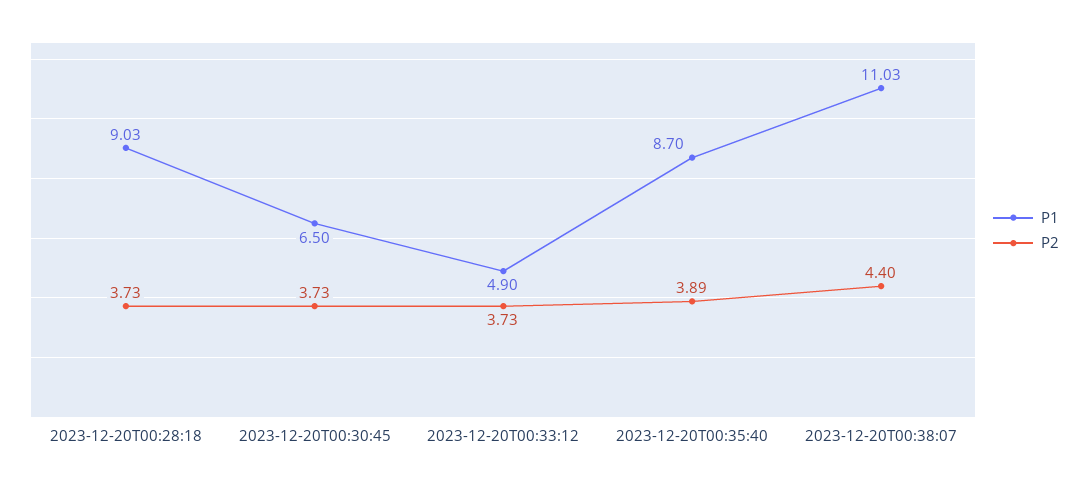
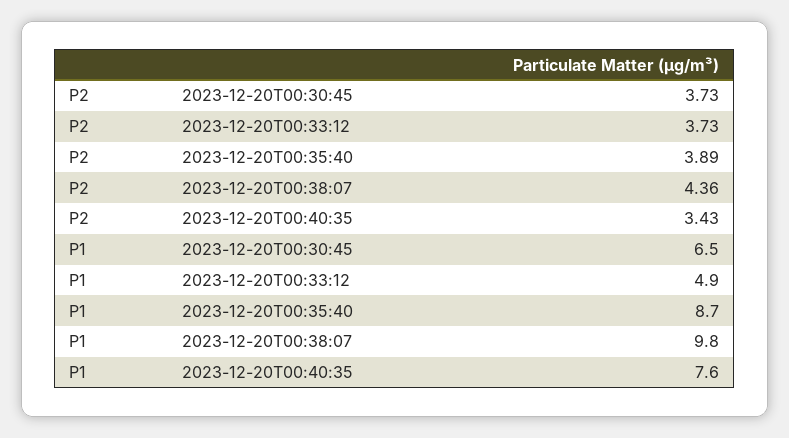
P1, 2023-12-20T00:28:18: 9.03 -> none
P2, 2023-12-20T00:28:18: 3.73 -> none
P1, 2023-12-20T00:38:07: 11.03 -> 9.8
P2, 2023-12-20T00:38:07: 4.4 -> 4.36
P2, 2023-12-20T00:40:35: none -> 3.43
P1, 2023-12-20T00:40:35: none -> 7.6

